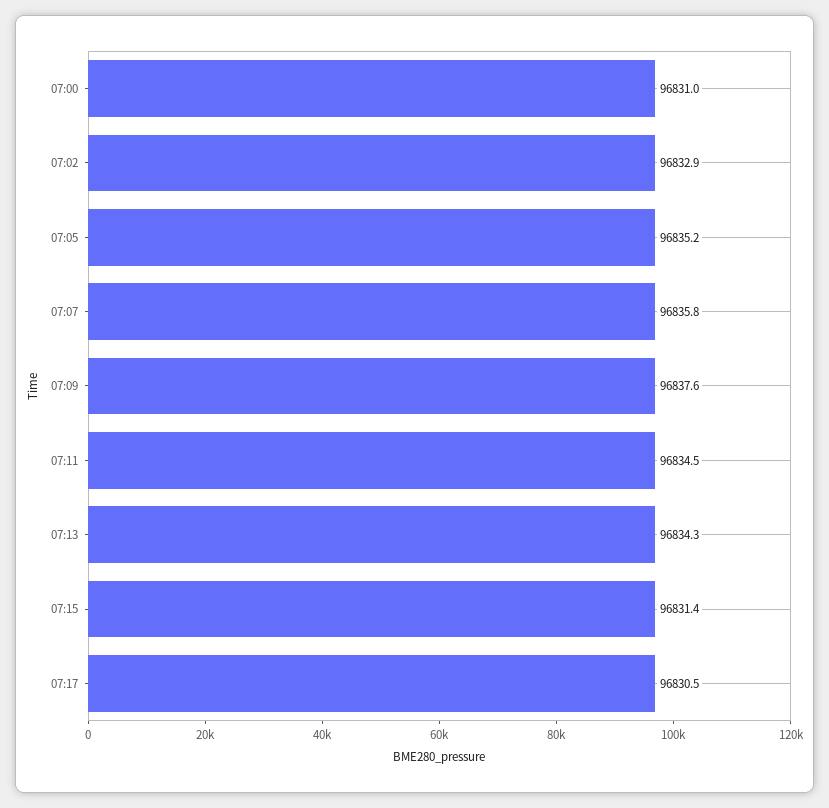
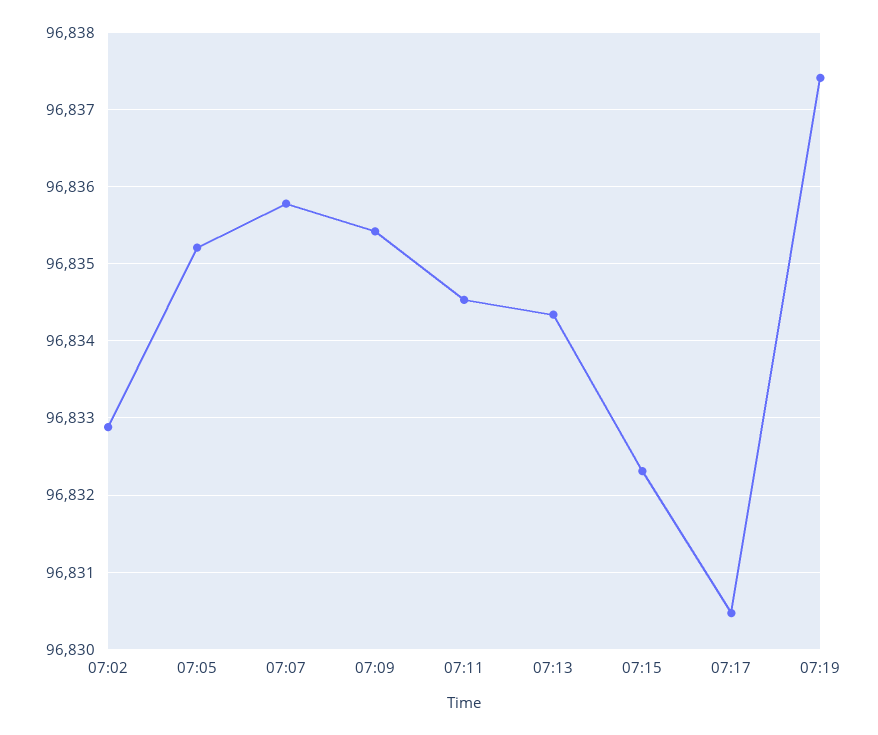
07:00: 96831 -> none
07:09: 96837.6 -> 96835.4
07:15: 96831.4 -> 96832.3
07:19: none -> 96837.4

